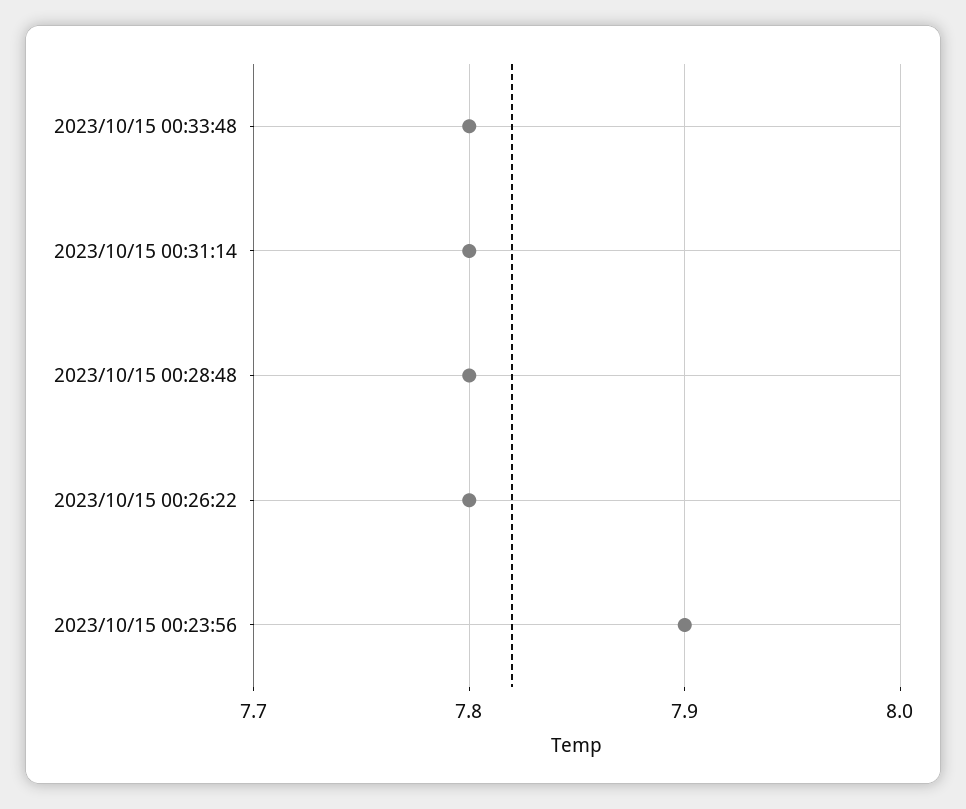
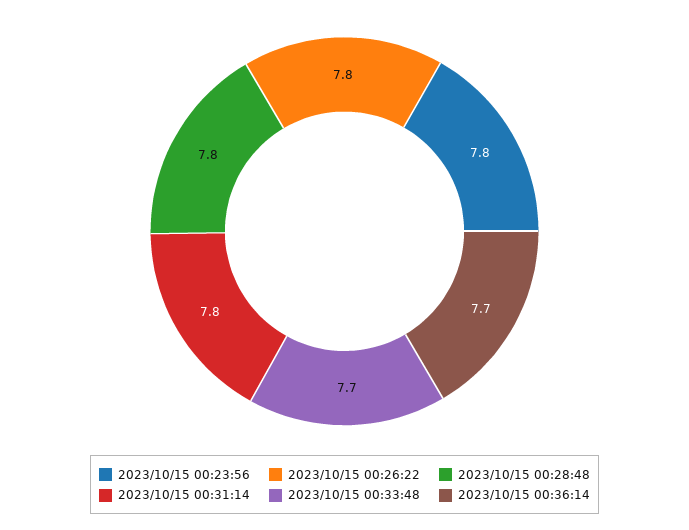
2023/10/15 00:33:48: 7.8 -> 7.7
2023/10/15 00:23:56: 7.9 -> 7.8
2023/10/15 00:36:14: none -> 7.7

